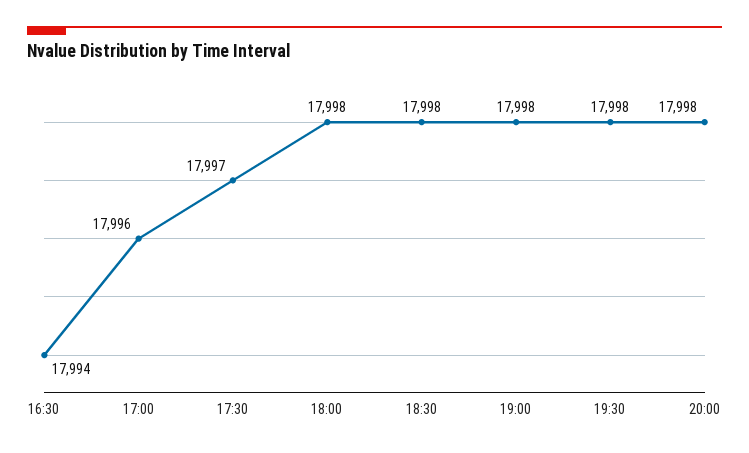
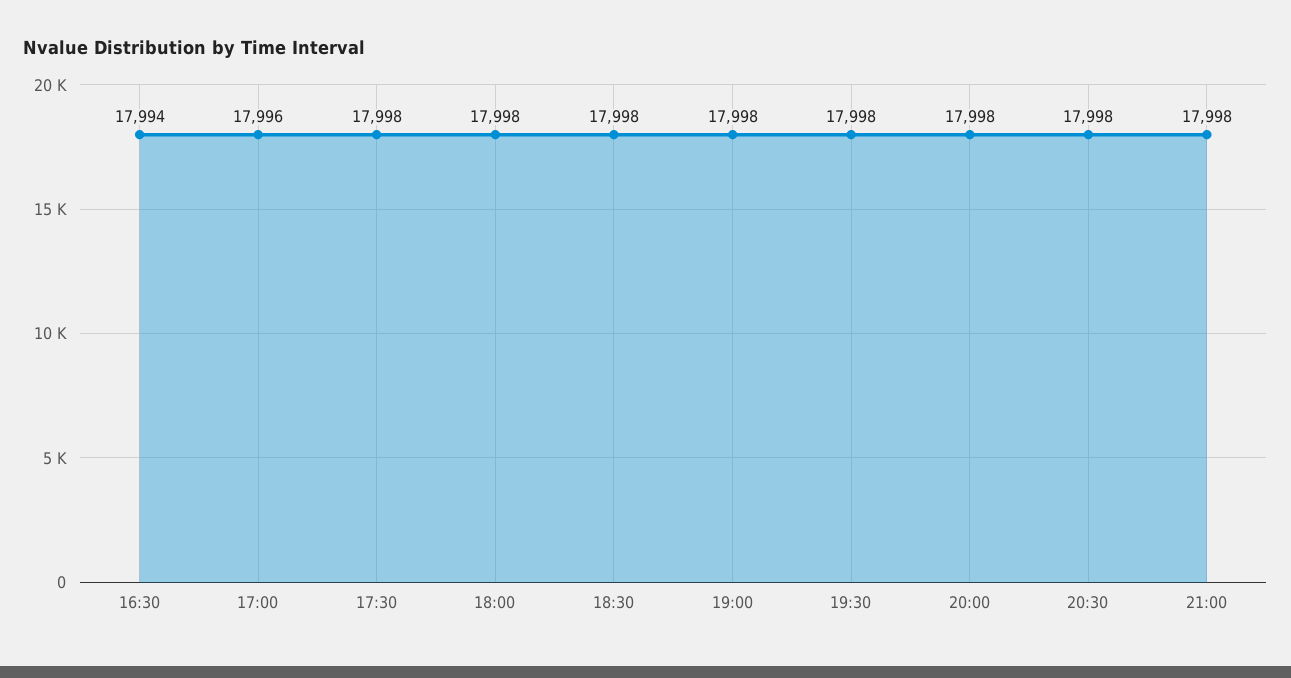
17:30: 17997 -> 17998
20:30: none -> 17998
21:00: none -> 17998

